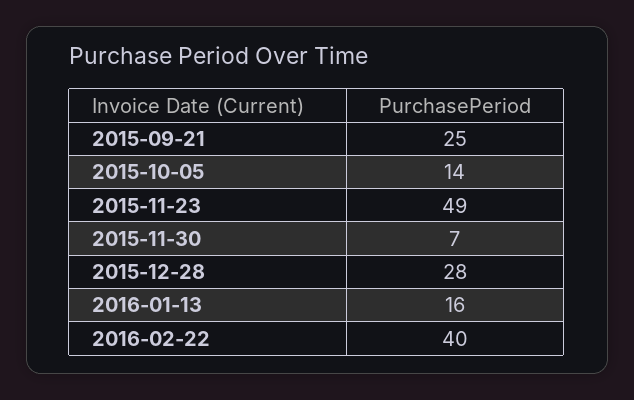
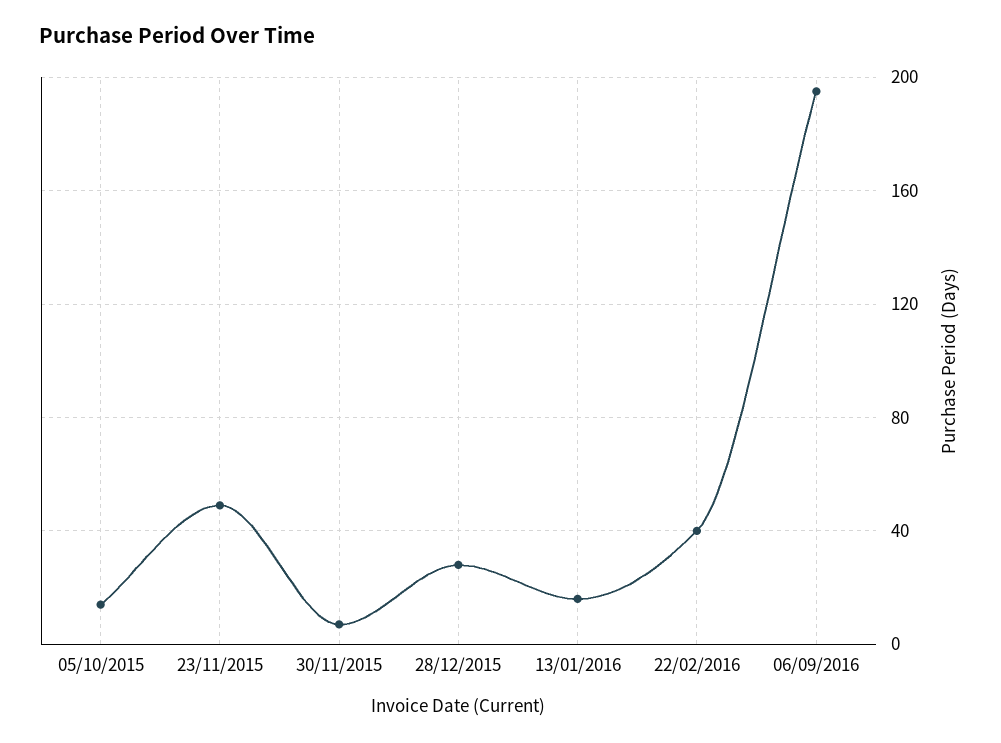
2015-09-21: 25 -> none
06/09/2016: none -> 195

